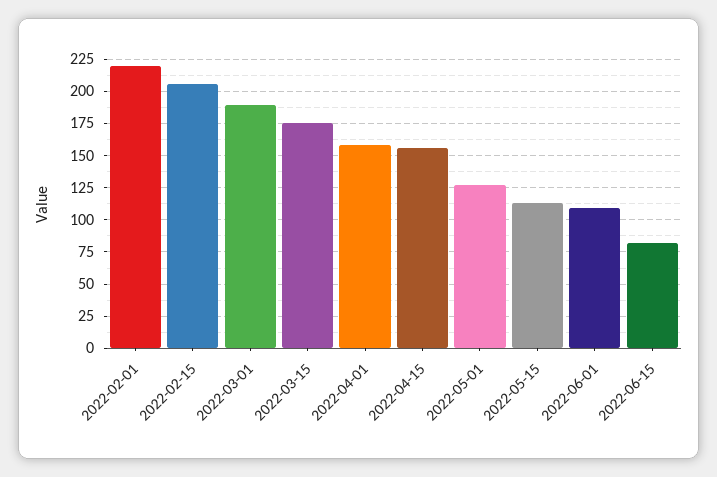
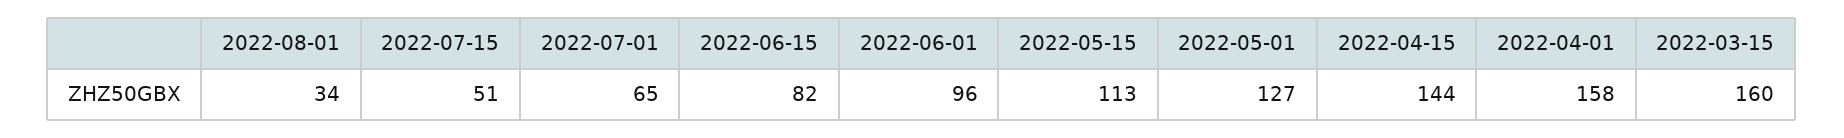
2022-02-01: 220 -> none
2022-02-15: 205 -> none
2022-03-01: 190 -> none
2022-03-15: 175 -> 160
2022-04-15: 155 -> 144
2022-06-01: 110 -> 96
2022-08-01: none -> 34
2022-07-15: none -> 51
2022-07-01: none -> 65

